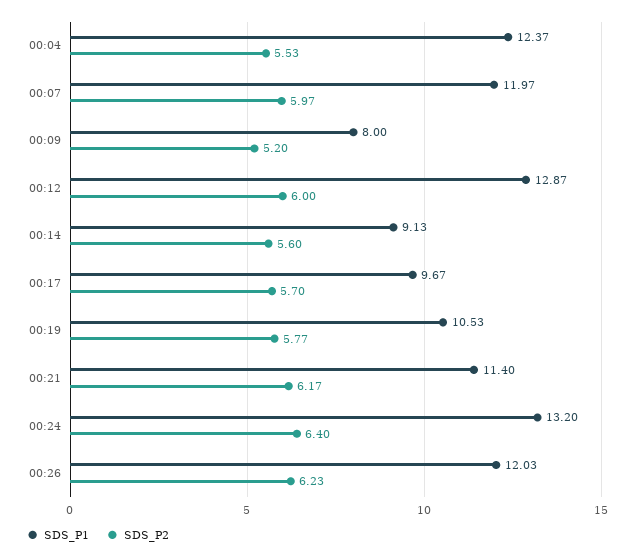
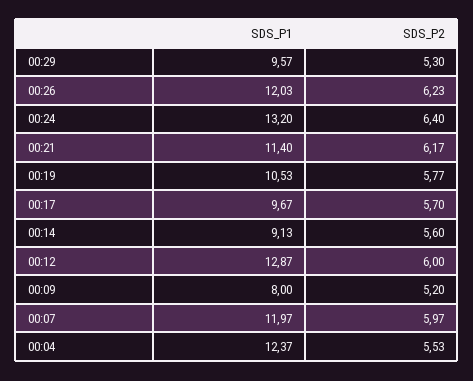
SDS_P1, 00:29: none -> 9.57
SDS_P2, 00:29: none -> 5.3

